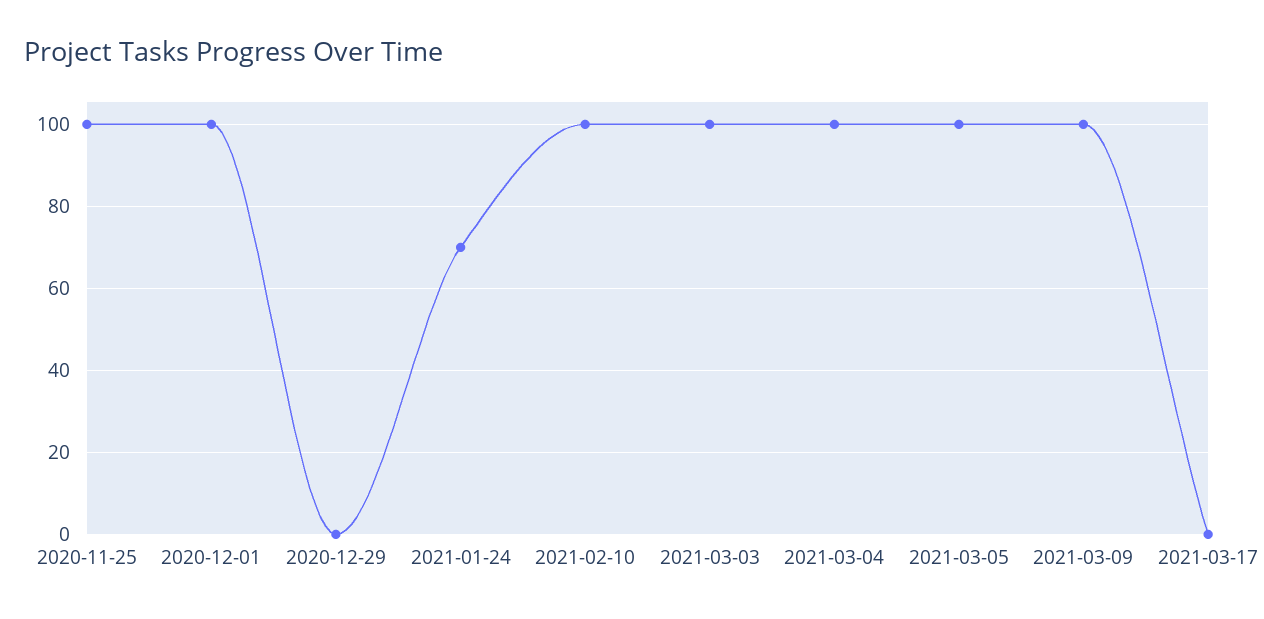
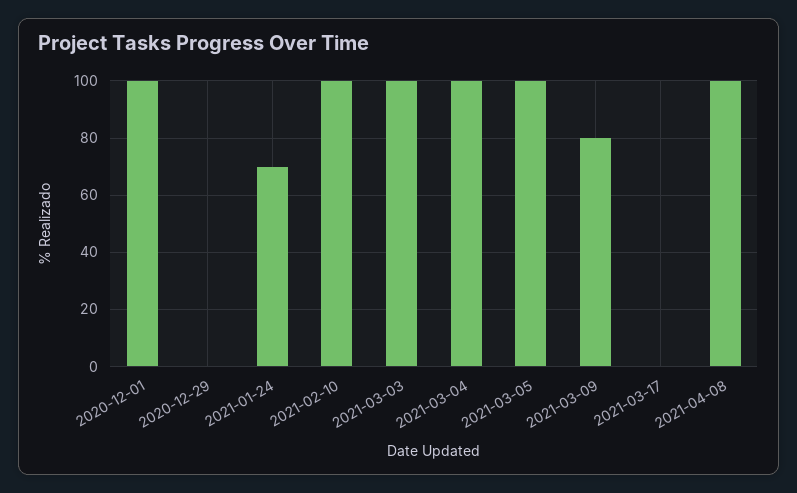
2020-11-25: 100 -> none
2021-03-09: 100 -> 80
2021-04-08: none -> 100

